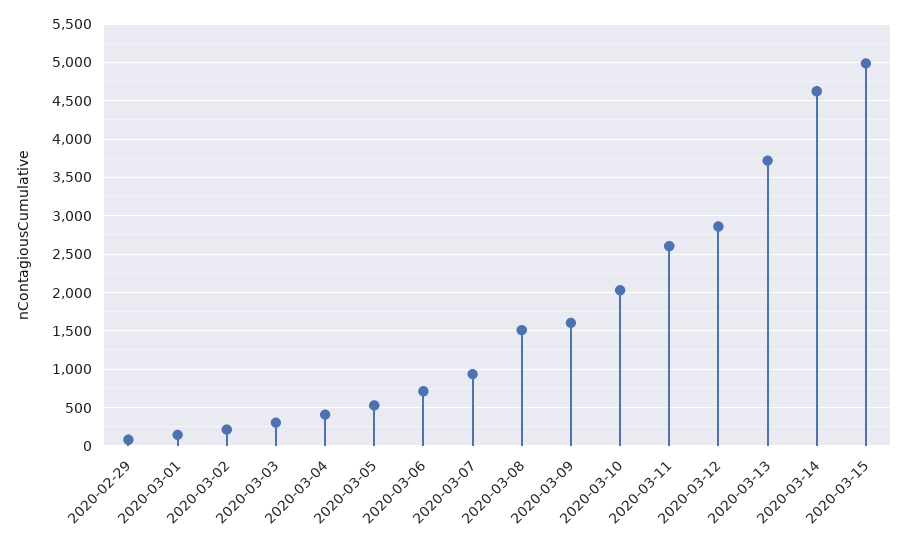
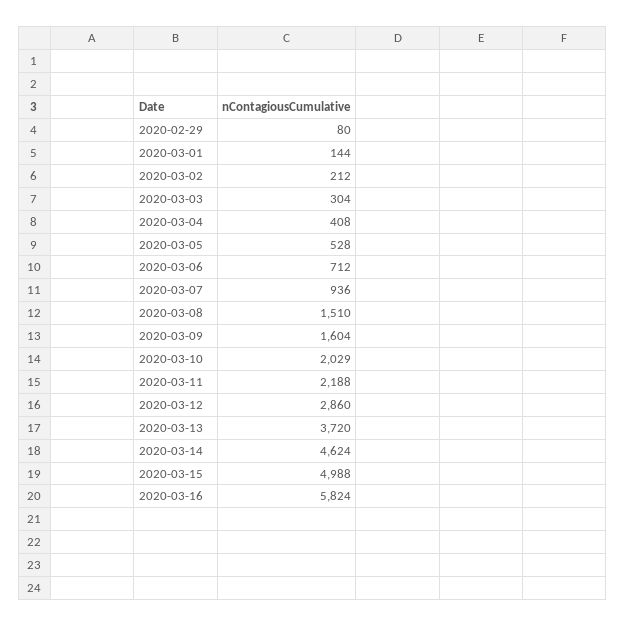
2020-03-11: 2600 -> 2188
2020-03-16: none -> 5824

